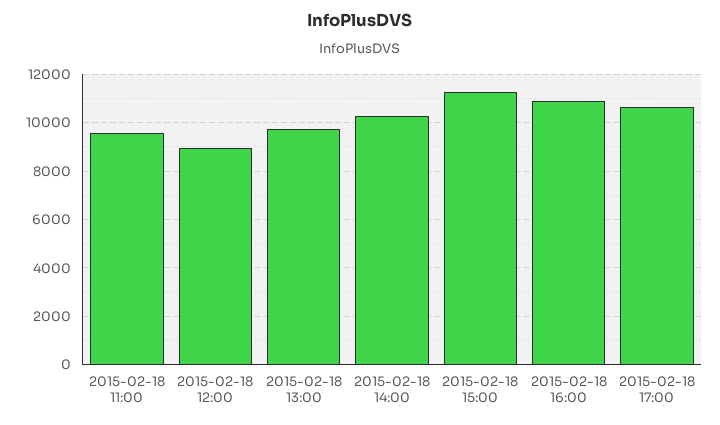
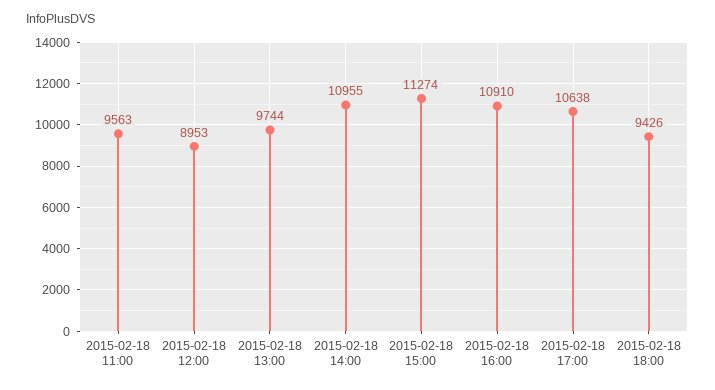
2015-02-18 14:00: 10250 -> 10955
2015-02-18 18:00: none -> 9426

